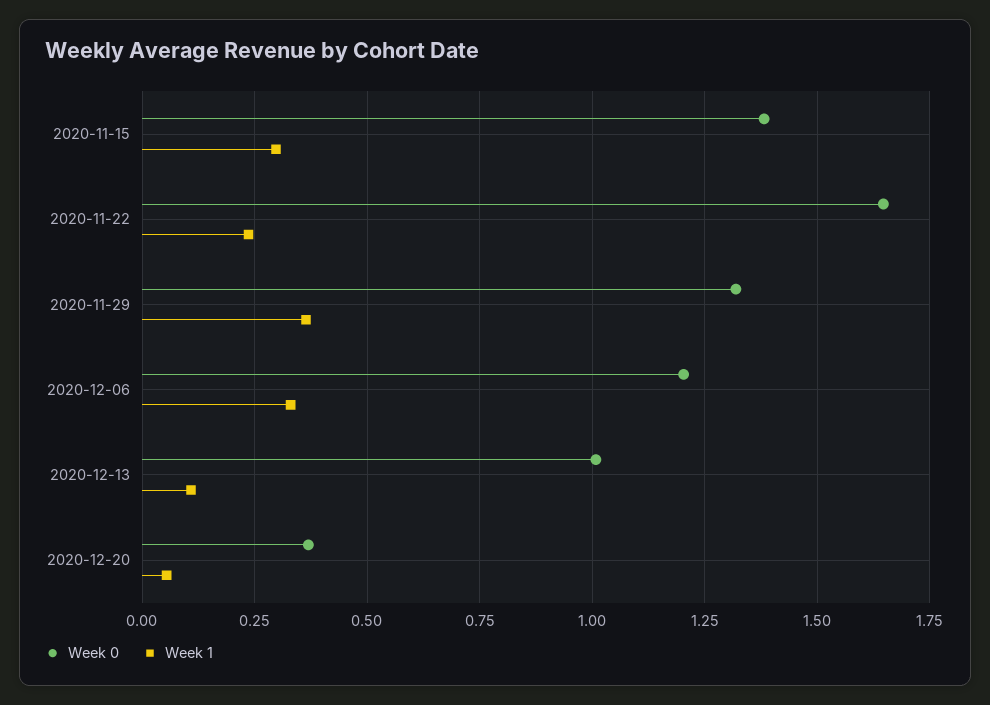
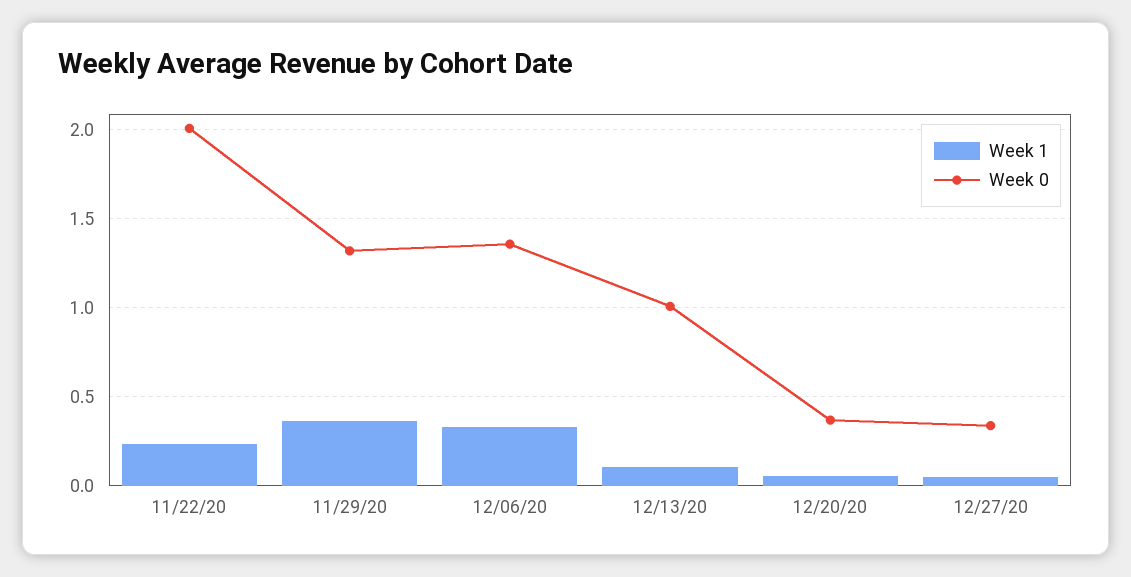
Week 0, 2020-11-15: 1.375 -> none
Week 1, 2020-11-15: 0.3 -> none
Week 0, 2020-11-22: 1.65 -> 2
Week 0, 2020-12-06: 1.2 -> 1.35
Week 1, 12/27/20: none -> 0.05
Week 0, 12/27/20: none -> 0.35

